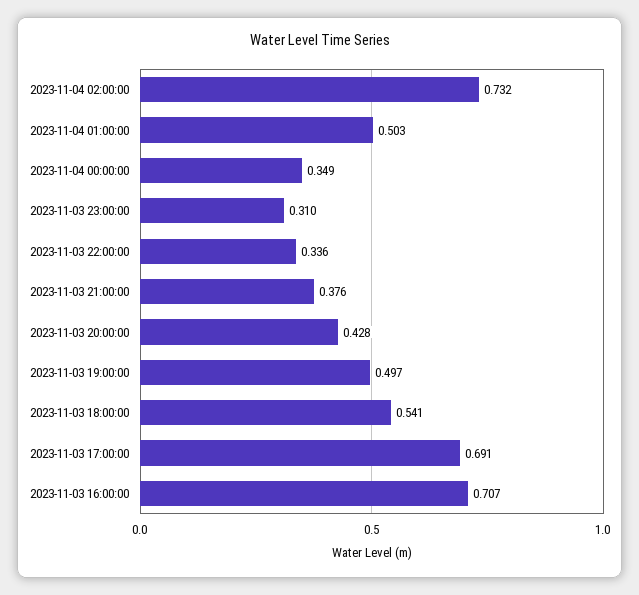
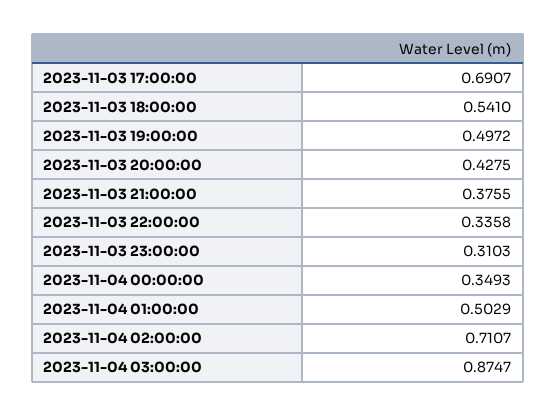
2023-11-04 02:00:00: 0.732 -> 0.7107
2023-11-03 16:00:00: 0.707 -> none
2023-11-04 03:00:00: none -> 0.8747

